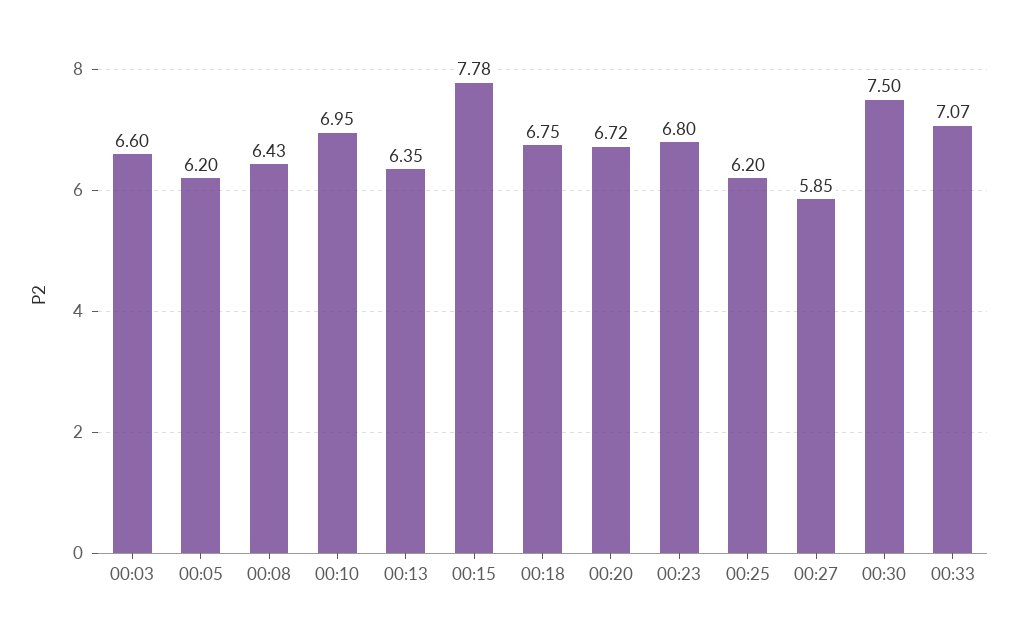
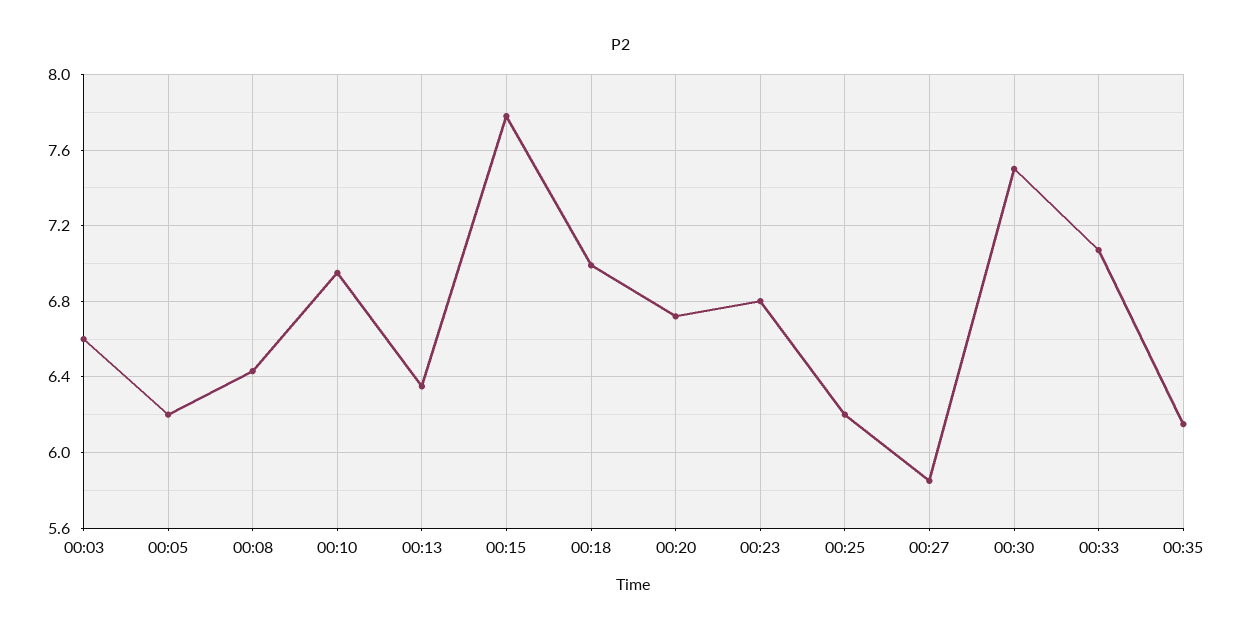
00:18: 6.75 -> 7
00:35: none -> 6.15

